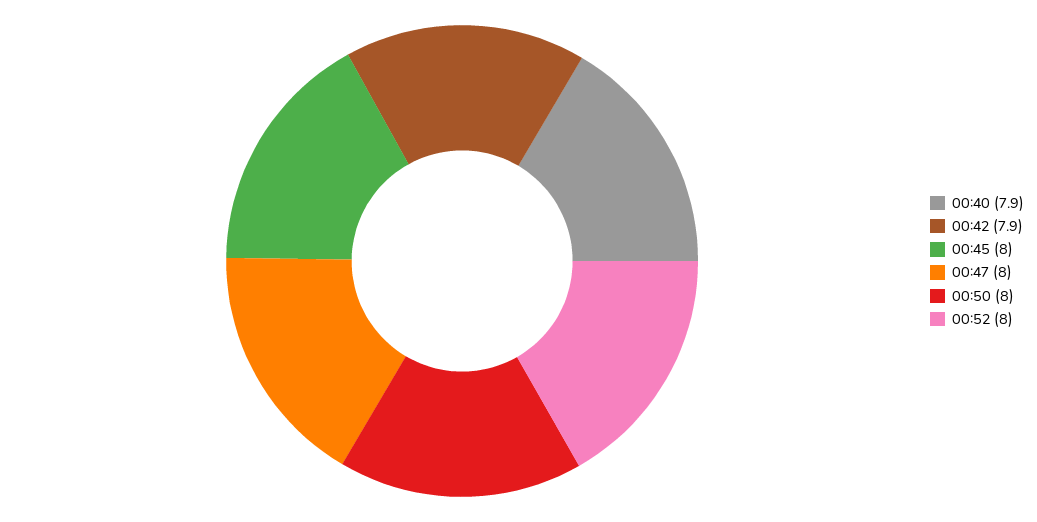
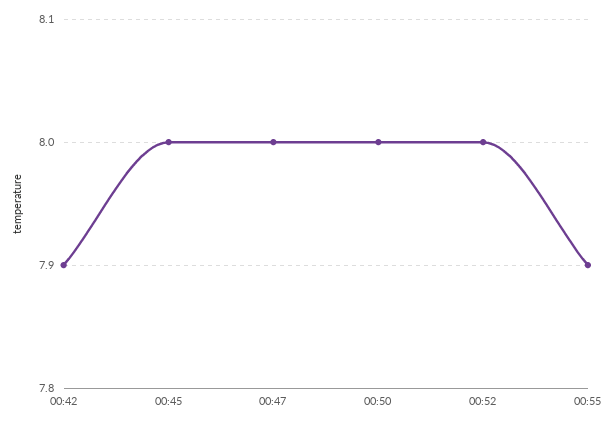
00:40: 7.9 -> none
00:55: none -> 7.9

